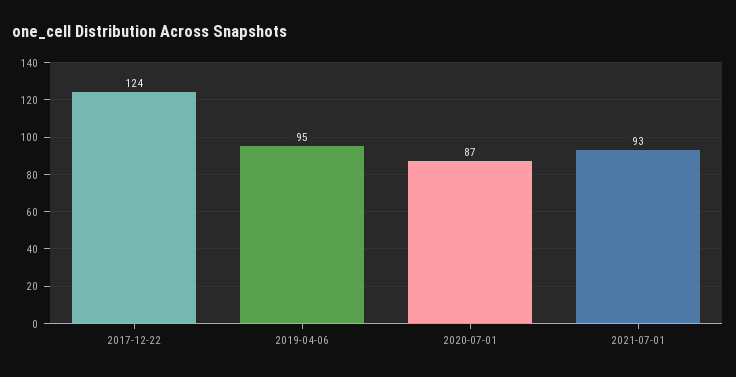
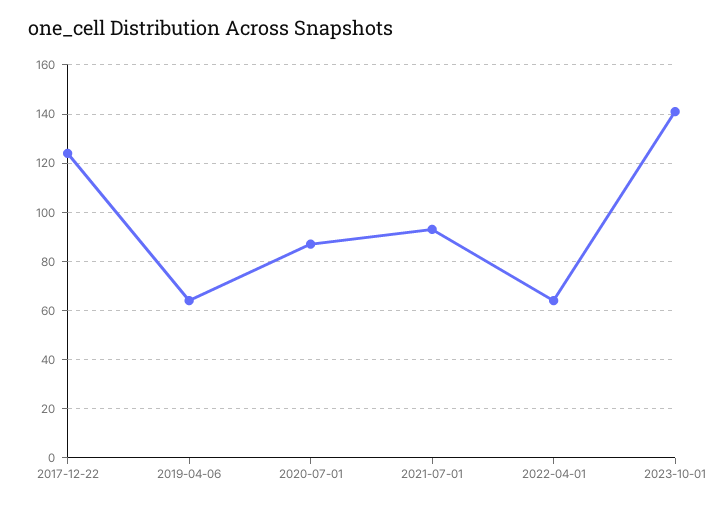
2019-04-06: 95 -> 65
2022-04-01: none -> 65
2023-10-01: none -> 140

